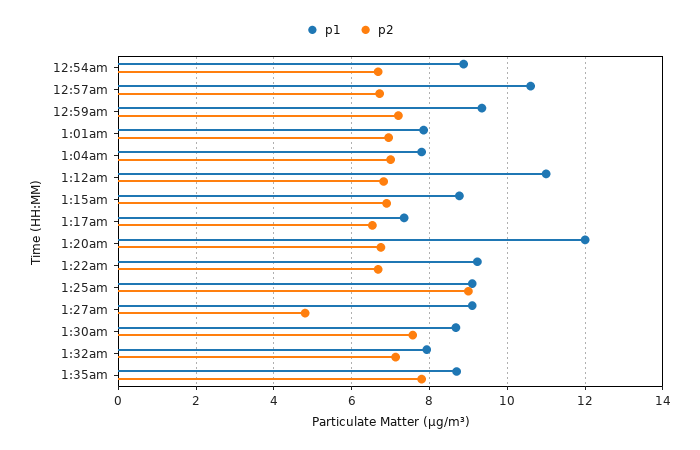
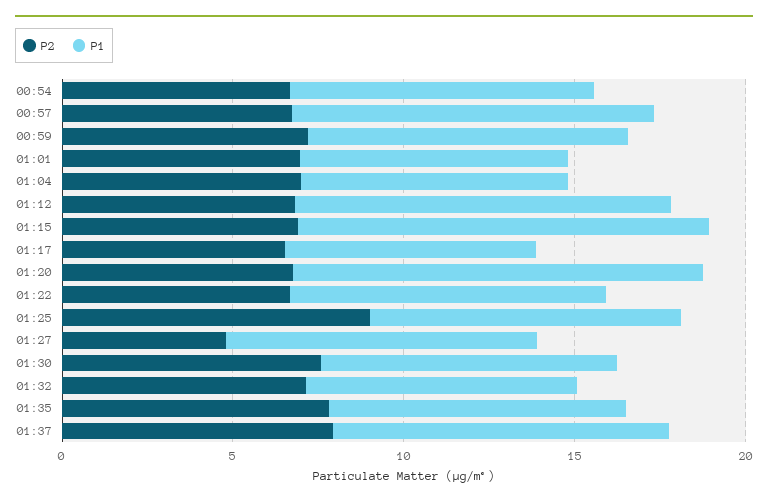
p1, 1:15am: 8.8 -> 12
p2, 01:37: none -> 8
p1, 01:37: none -> 10

